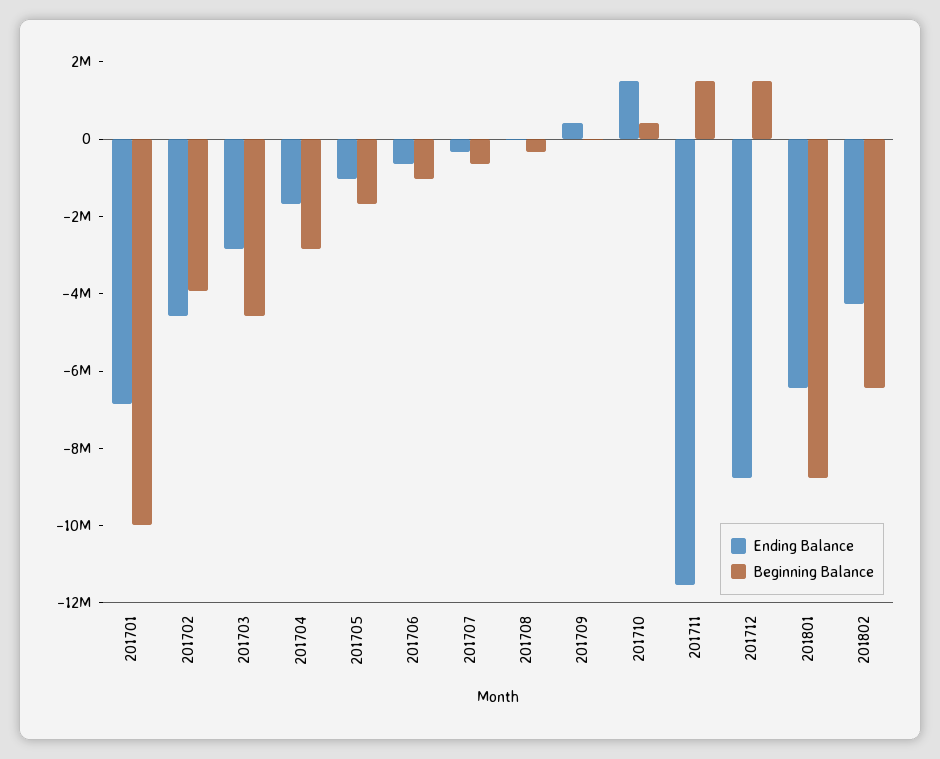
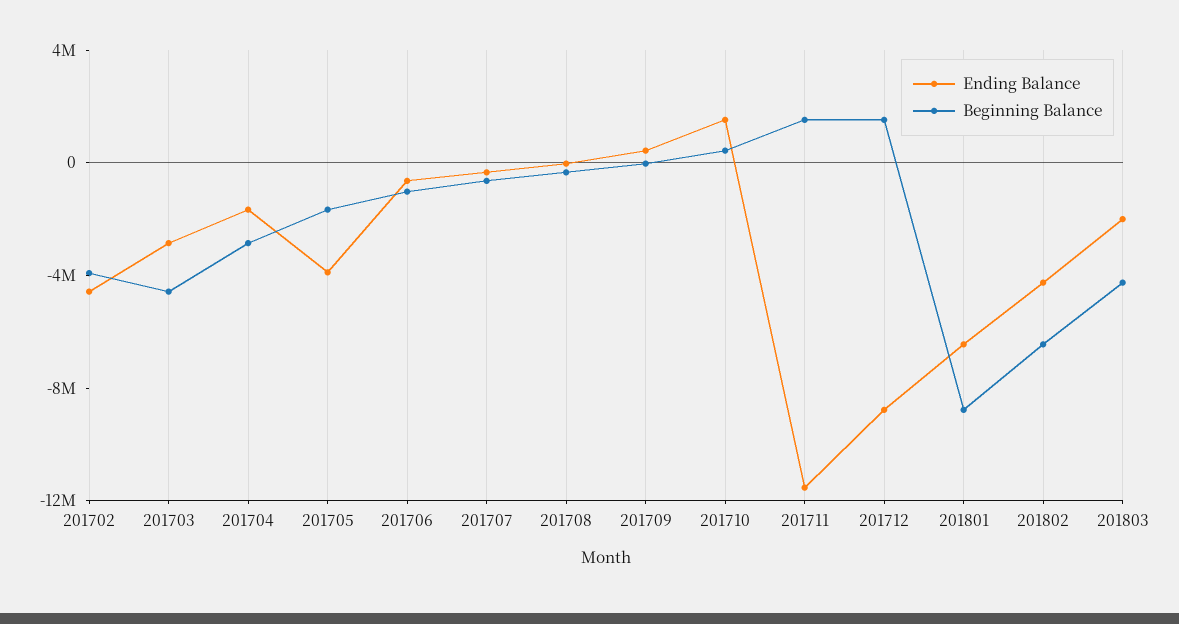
Ending Balance, 201701: -7000000 -> none
Beginning Balance, 201701: -10000000 -> none
Ending Balance, 201705: -1000000 -> -4000000
Ending Balance, 201803: none -> -2000000
Beginning Balance, 201803: none -> -4000000

